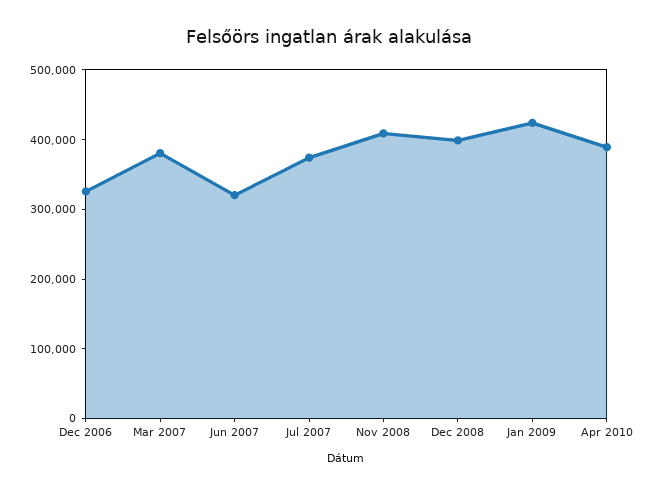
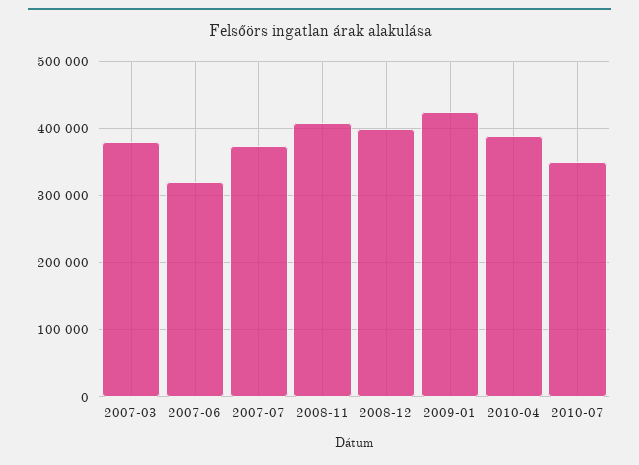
Dec 2006: 320000 -> none
2010-07: none -> 350000

